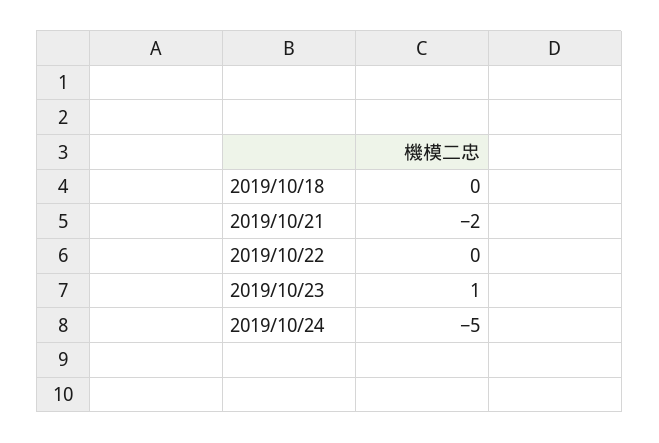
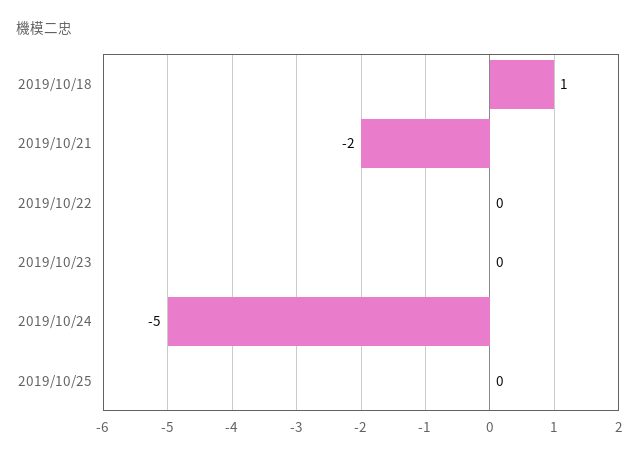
2019/10/18: 0 -> 1
2019/10/23: 1 -> 0
2019/10/25: none -> 0

